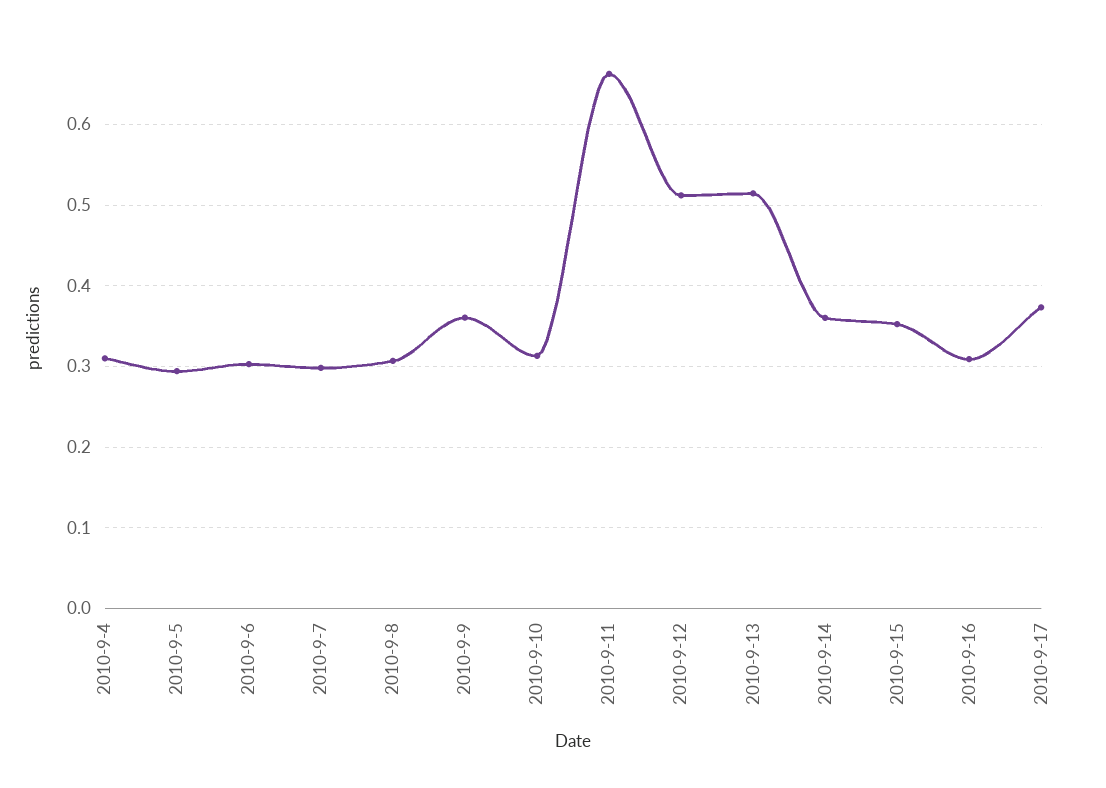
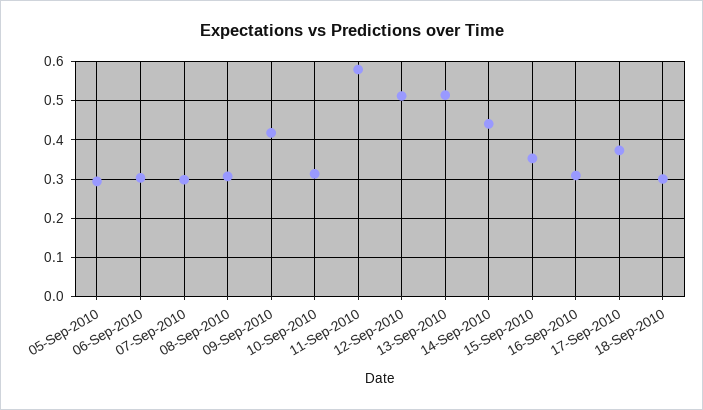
2010-9-4: 0.31 -> none
2010-9-9: 0.36 -> 0.42
2010-9-11: 0.66 -> 0.58
2010-9-14: 0.36 -> 0.44
18-Sep-2010: none -> 0.3

